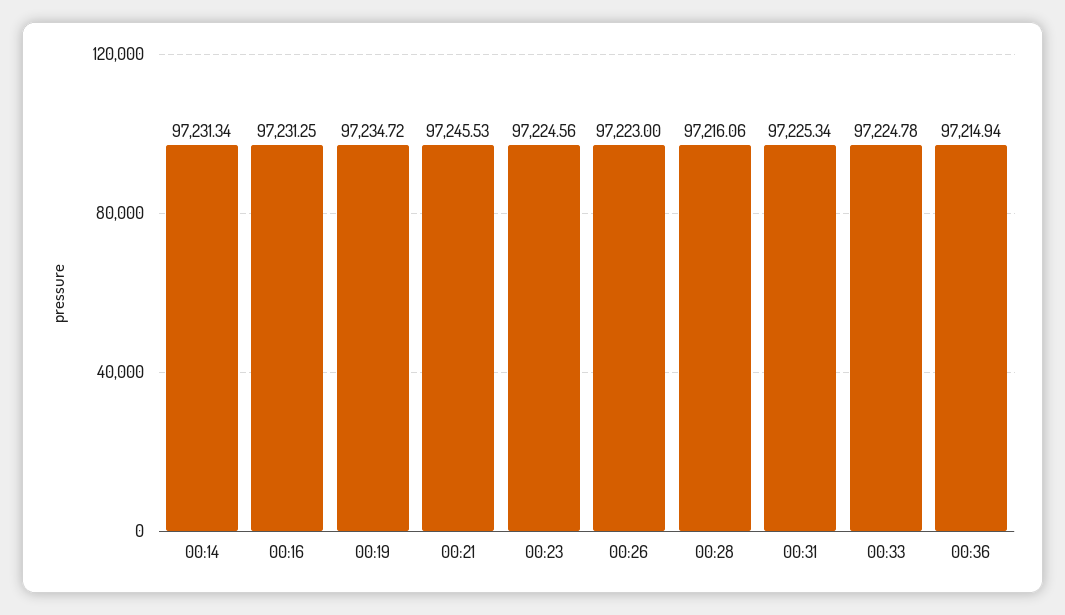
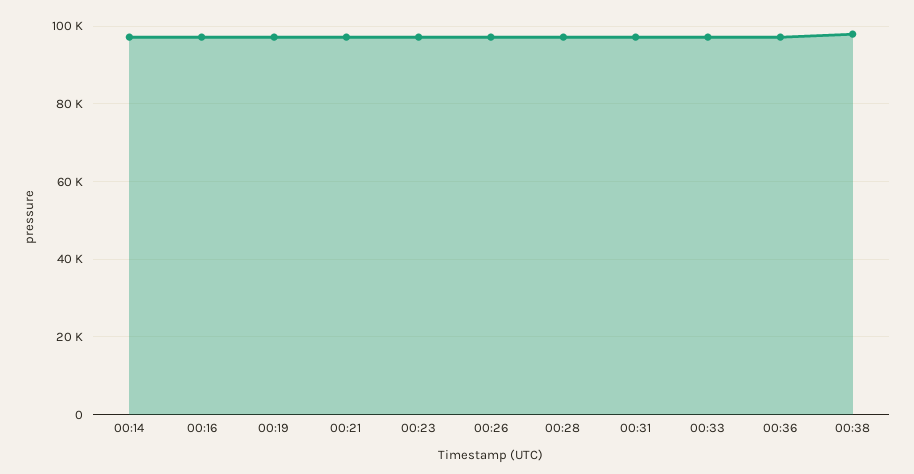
00:38: none -> 98000

